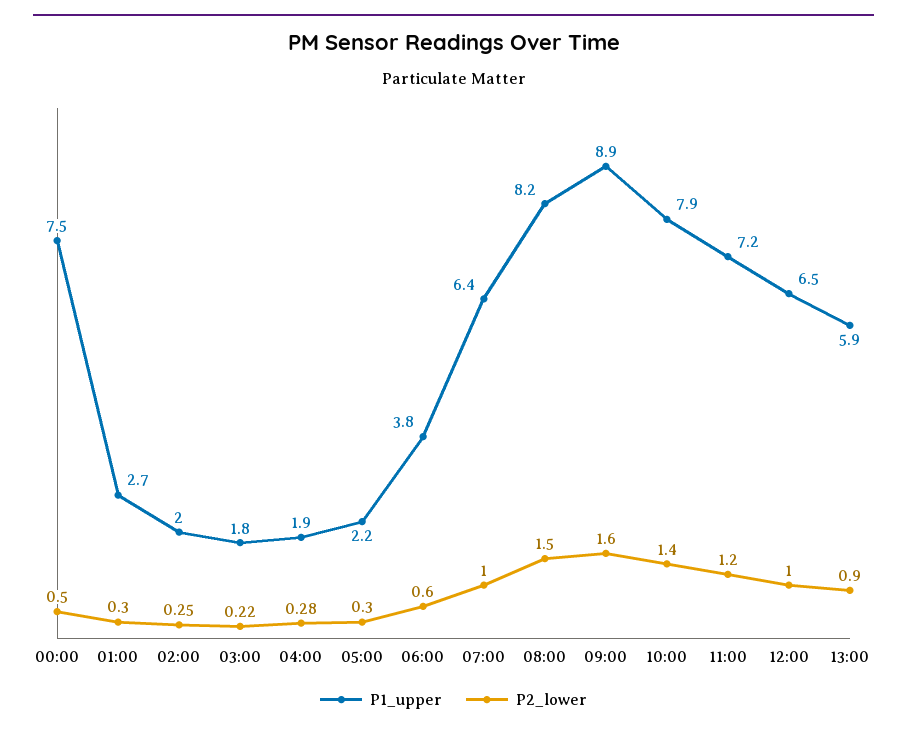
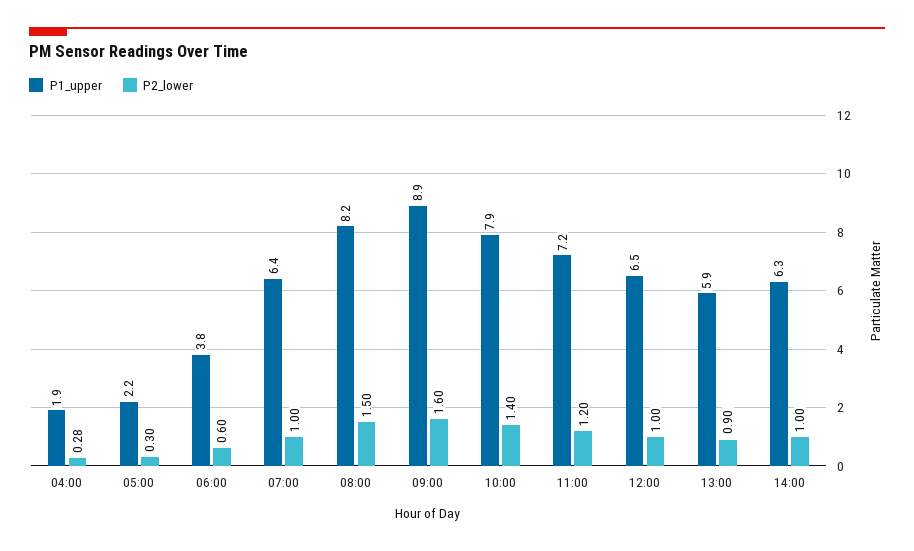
P1_upper, 00:00: 7.5 -> none
P2_lower, 00:00: 0.5 -> none
P1_upper, 01:00: 2.7 -> none
P2_lower, 01:00: 0.3 -> none
P1_upper, 02:00: 2 -> none
P2_lower, 02:00: 0.25 -> none
P1_upper, 03:00: 1.8 -> none
P2_lower, 03:00: 0.22 -> none
P1_upper, 14:00: none -> 6.3
P2_lower, 14:00: none -> 1

